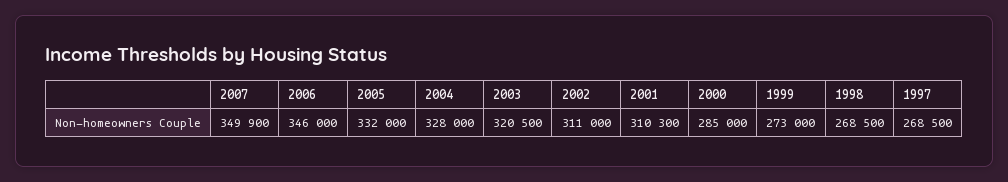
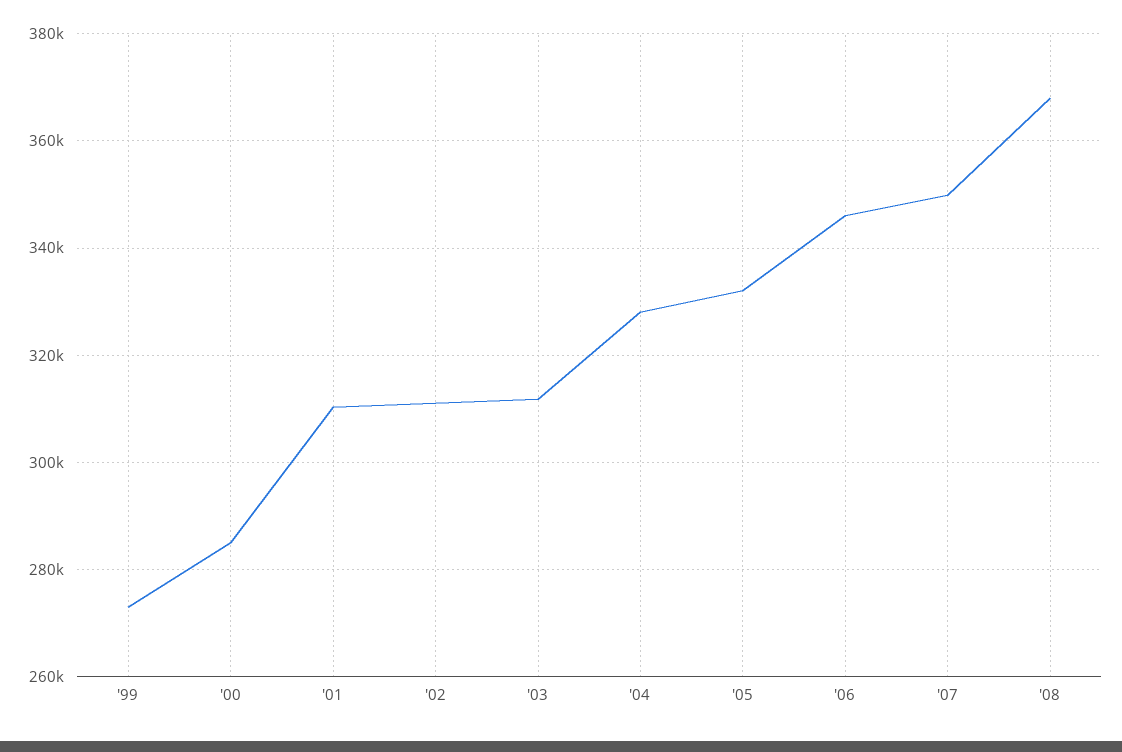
2003: 320500 -> 312000
1998: 268500 -> none
1997: 268500 -> none
'08: none -> 368000

